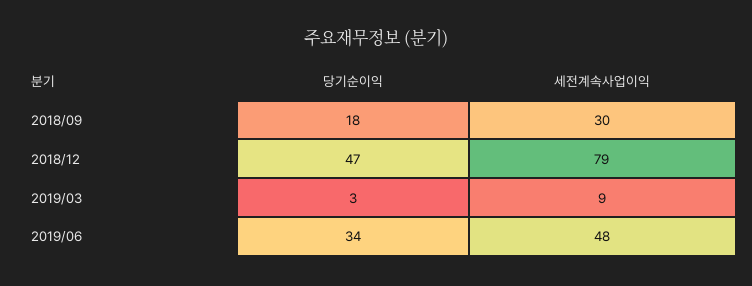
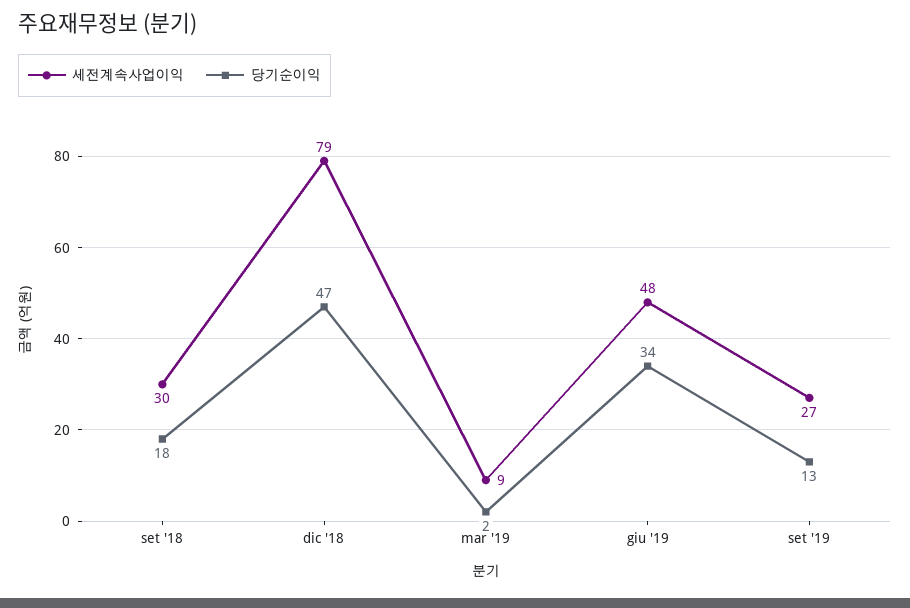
당기순이익, 2019/03: 3 -> 2
세전계속사업이익, set '19: none -> 27
당기순이익, set '19: none -> 13

